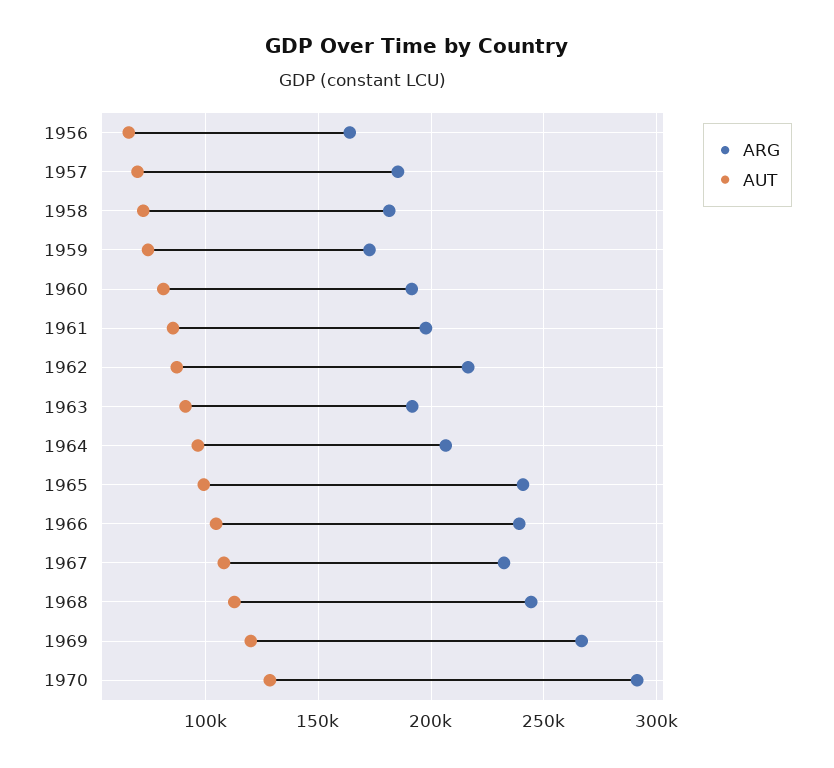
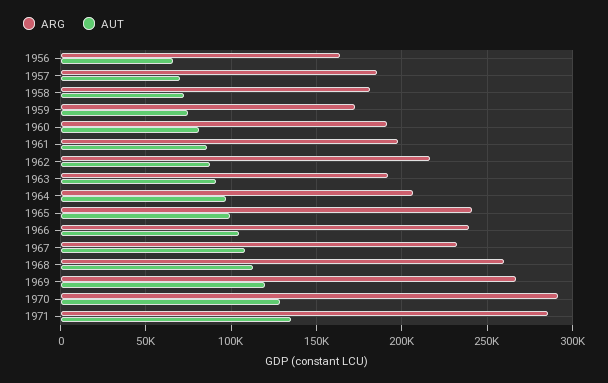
ARG, 1968: 245000 -> 260000
ARG, 1971: none -> 285000
AUT, 1971: none -> 135000

